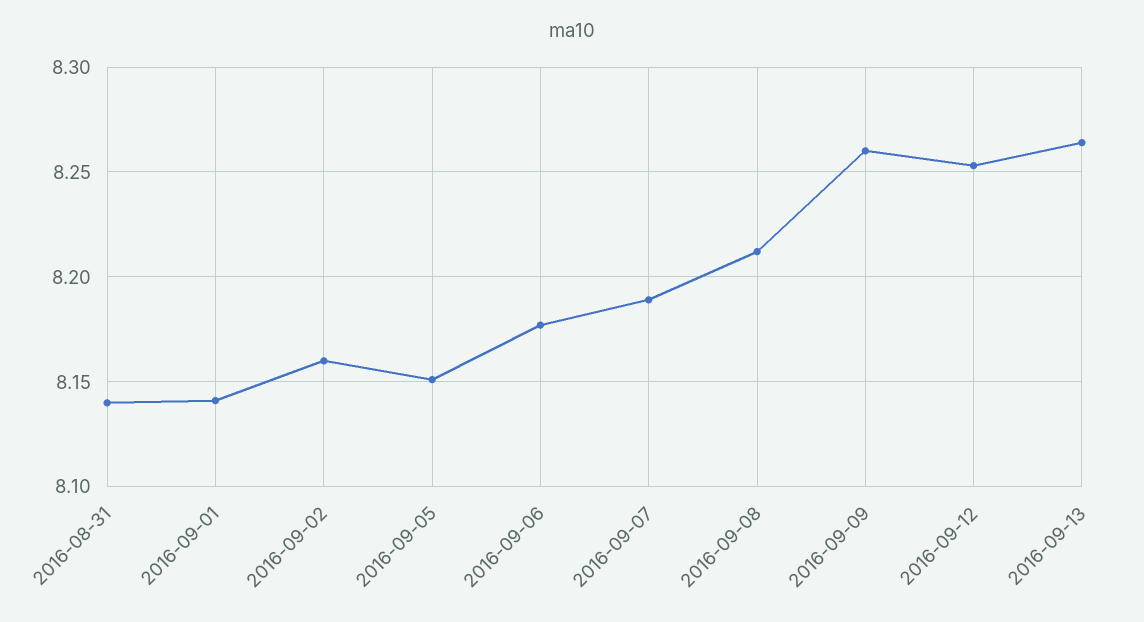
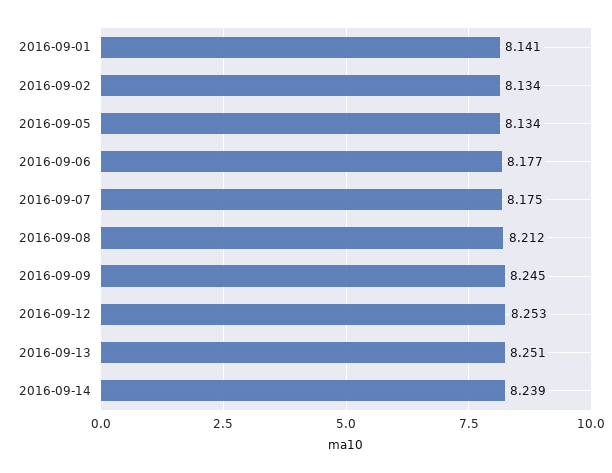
2016-08-31: 8.14 -> none
2016-09-02: 8.16 -> 8.134
2016-09-05: 8.15 -> 8.134
2016-09-07: 8.19 -> 8.175
2016-09-09: 8.26 -> 8.245
2016-09-13: 8.265 -> 8.251
2016-09-14: none -> 8.239

